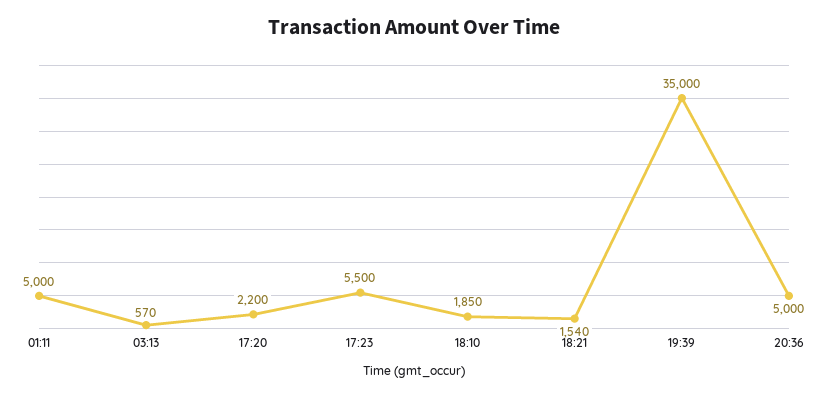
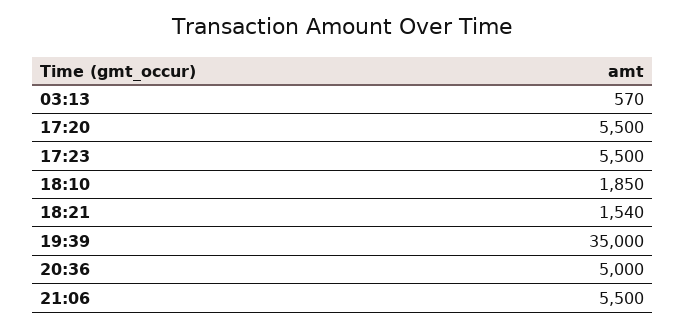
01:11: 5000 -> none
17:20: 2200 -> 5500
21:06: none -> 5500

